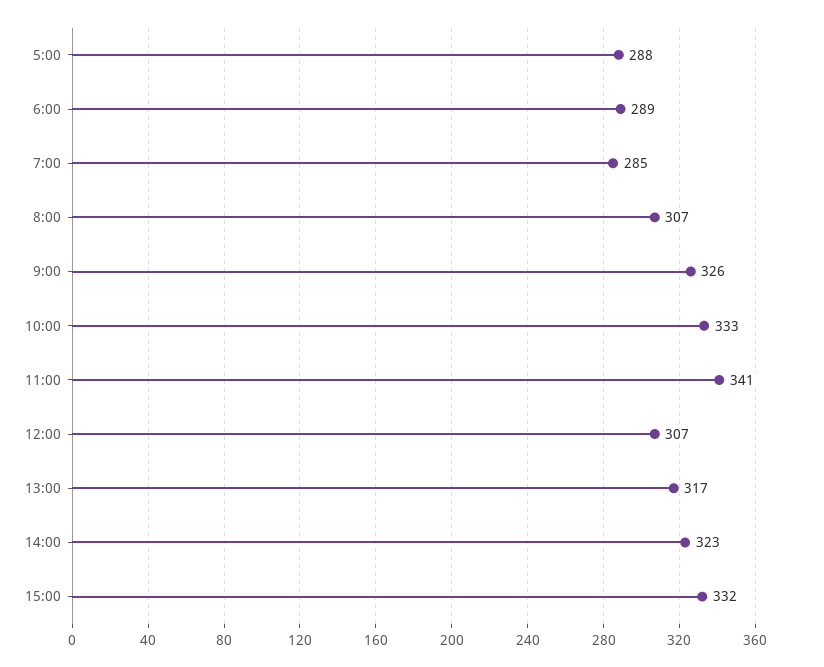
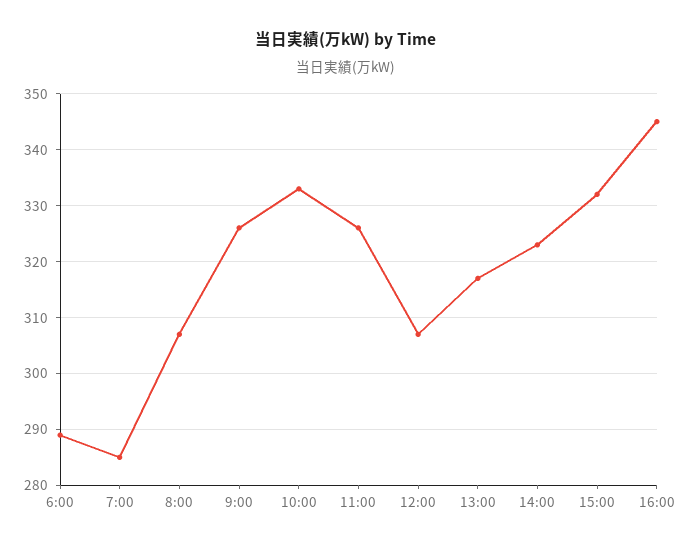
5:00: 288 -> none
11:00: 341 -> 325
16:00: none -> 345

